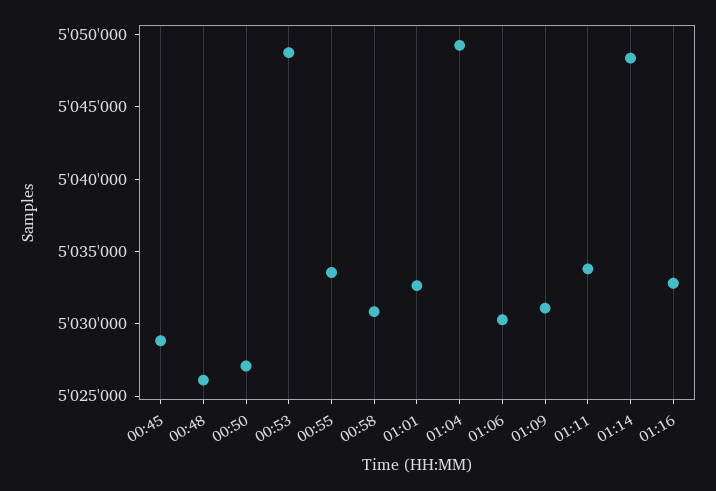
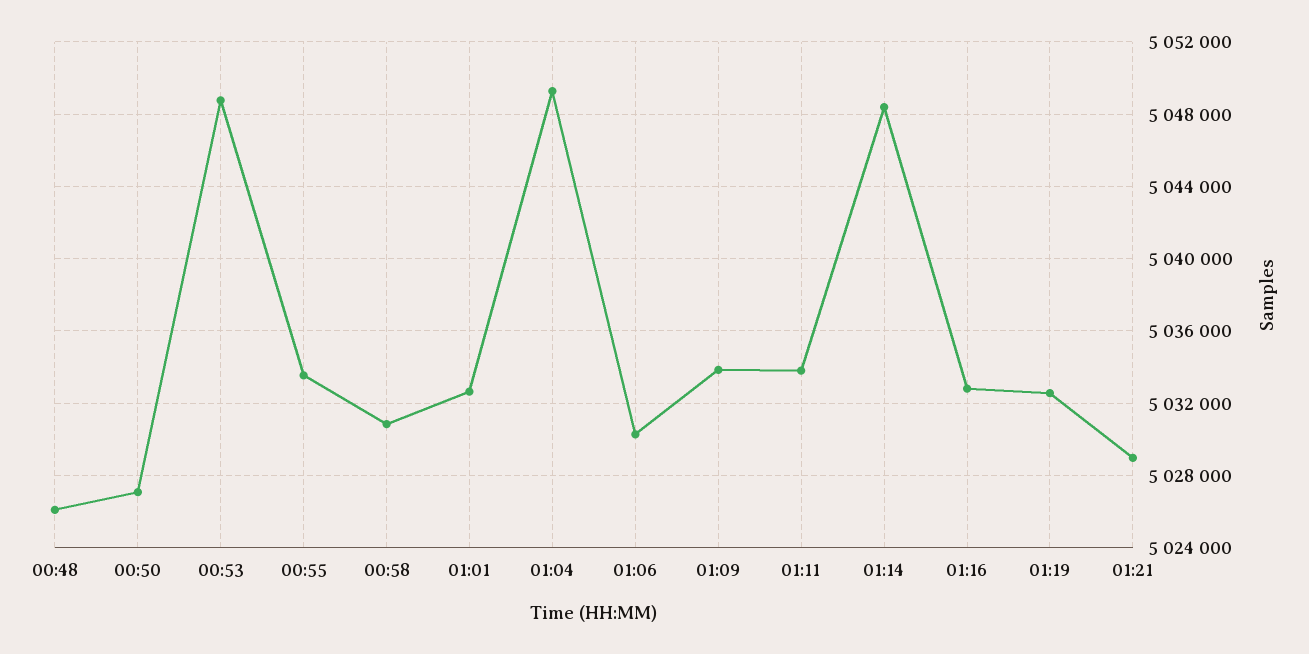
00:45: 5029000 -> none
01:09: 5031000 -> 5034000
01:19: none -> 5032500
01:21: none -> 5029000

